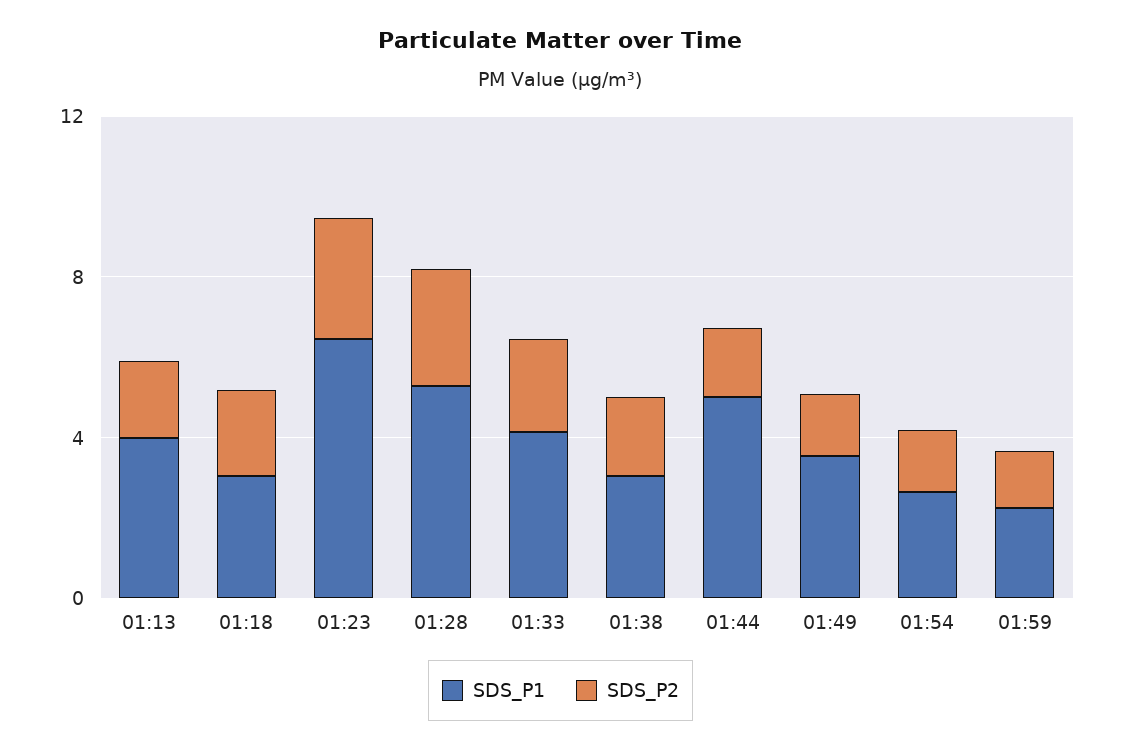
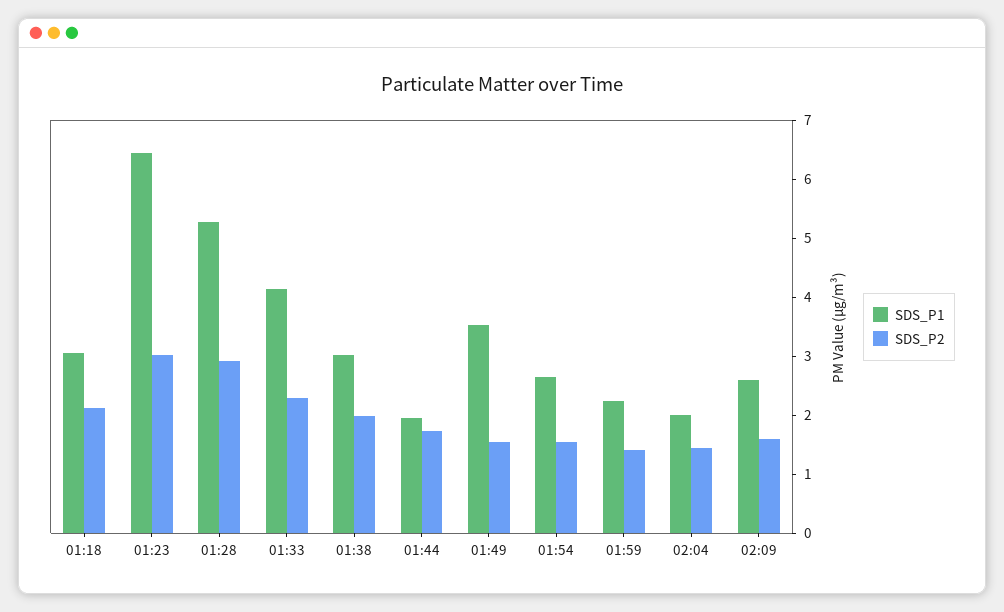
SDS_P1, 01:13: 4 -> none
SDS_P2, 01:13: 2 -> none
SDS_P1, 01:44: 5 -> 2
SDS_P1, 02:04: none -> 2
SDS_P2, 02:04: none -> 1.4
SDS_P1, 02:09: none -> 2.6
SDS_P2, 02:09: none -> 1.6

